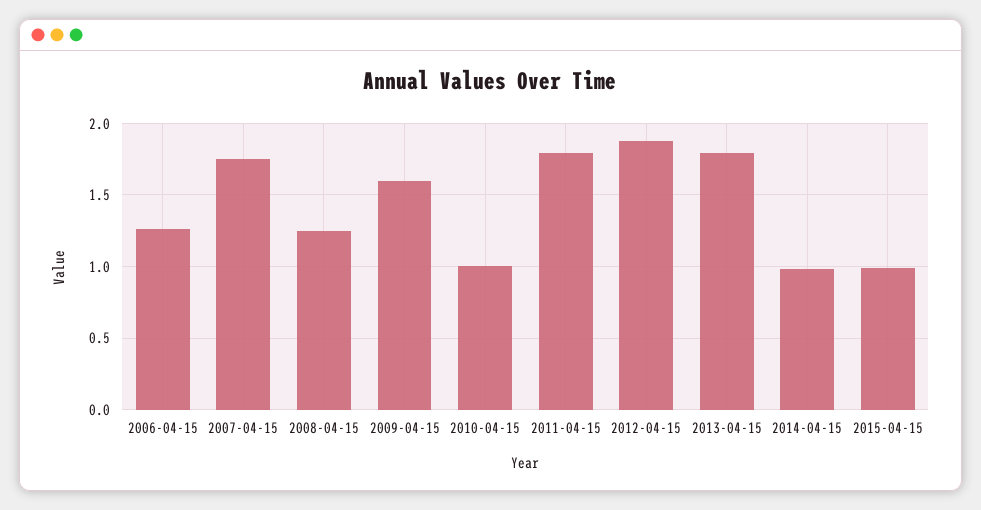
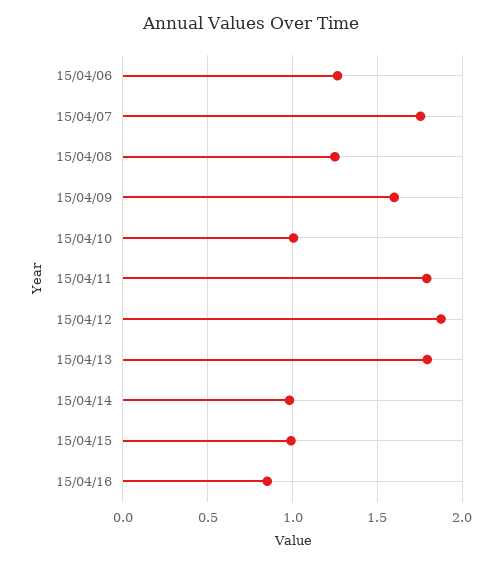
15/04/16: none -> 0.85

